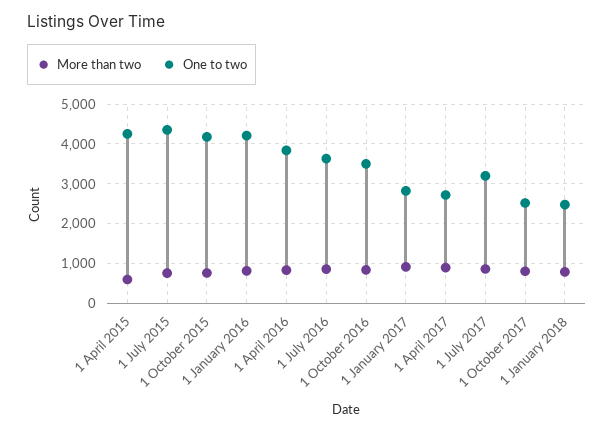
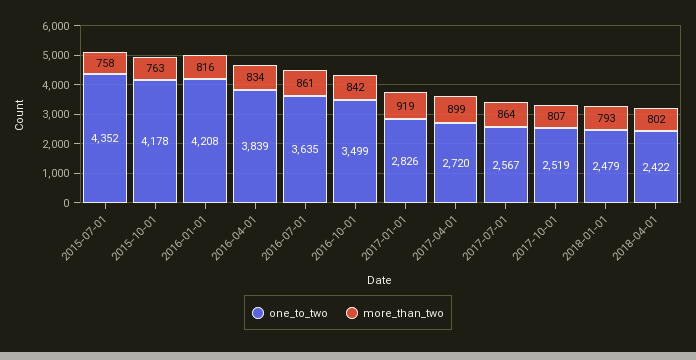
More than two, 1 April 2015: 600 -> none
One to two, 1 April 2015: 4200 -> none
One to two, 1 July 2017: 3200 -> 2567
One to two, 2018-04-01: none -> 2422
More than two, 2018-04-01: none -> 802

